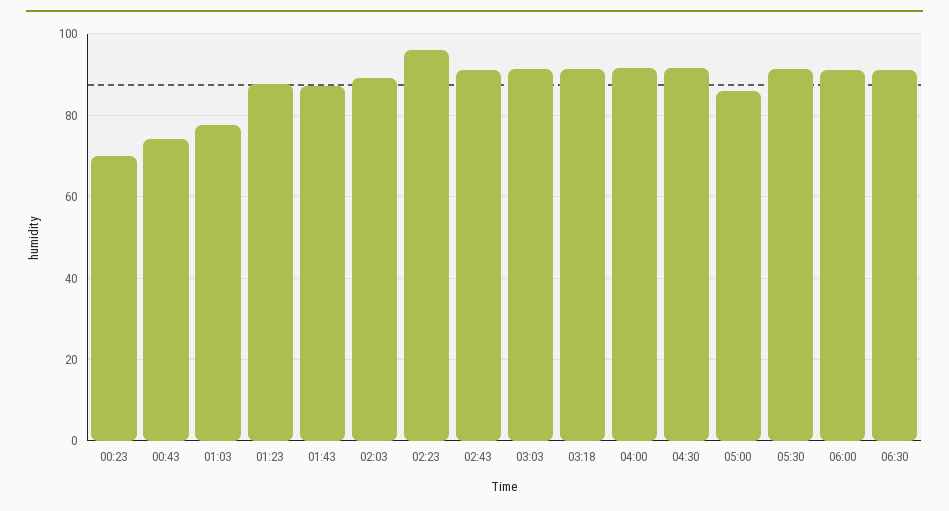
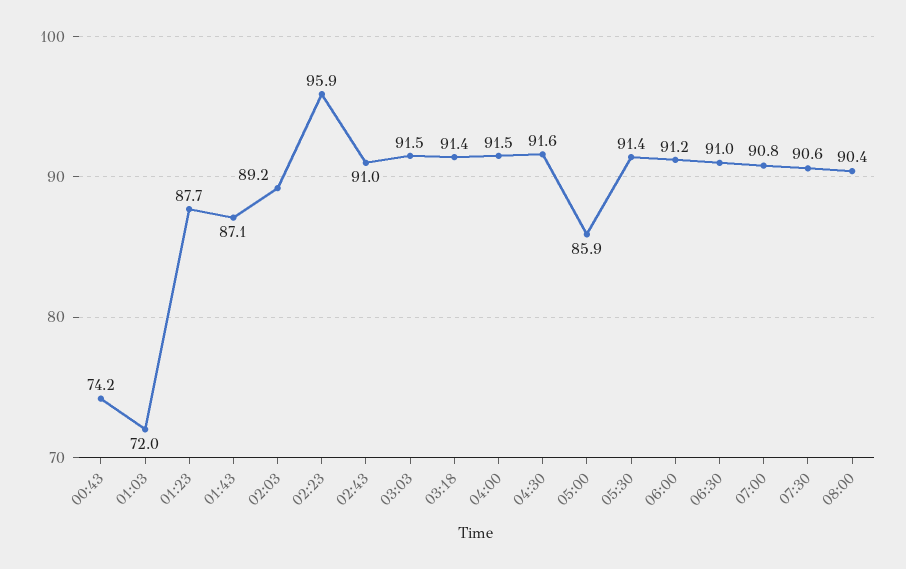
00:23: 70 -> none
01:03: 78 -> 72
07:00: none -> 90.8
07:30: none -> 90.6
08:00: none -> 90.4

